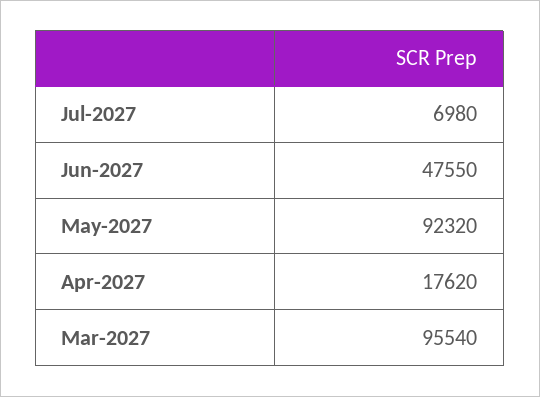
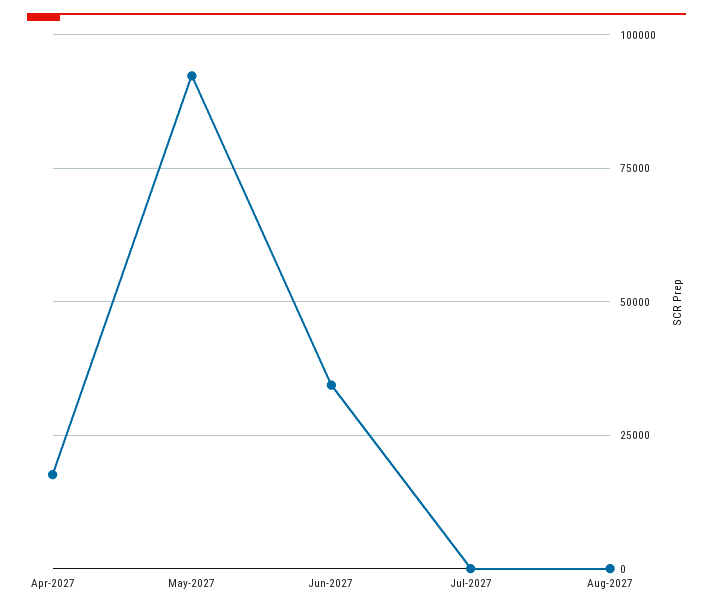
Jul-2027: 6980 -> 0
Jun-2027: 47550 -> 35000
Mar-2027: 95540 -> none
Aug-2027: none -> 0

